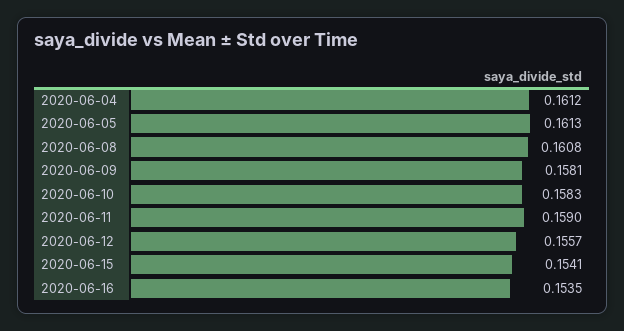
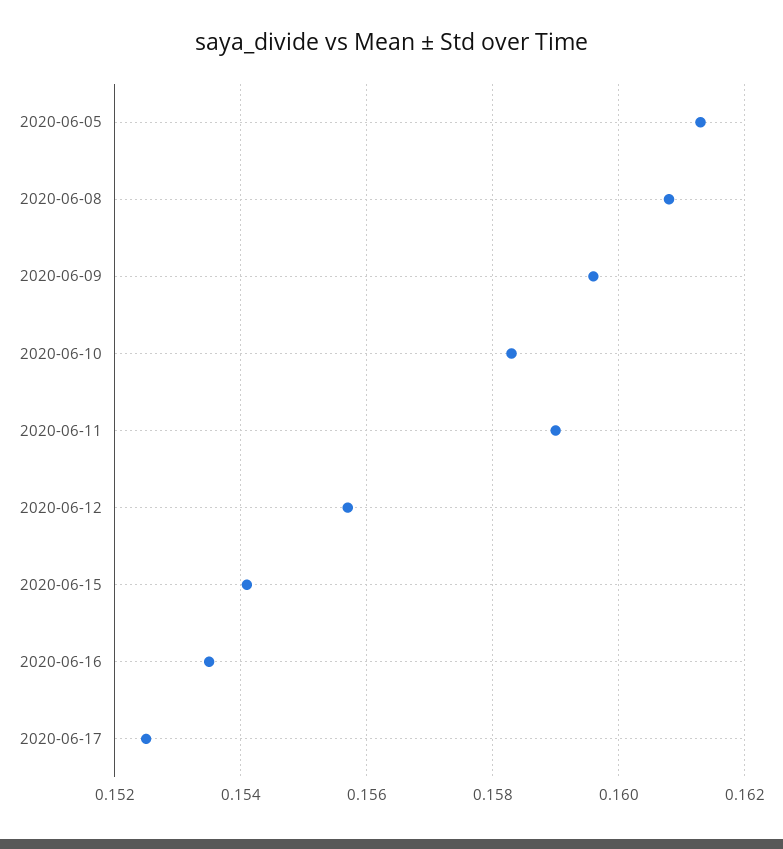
2020-06-04: 0.1612 -> none
2020-06-09: 0.1581 -> 0.1595
2020-06-17: none -> 0.1525

